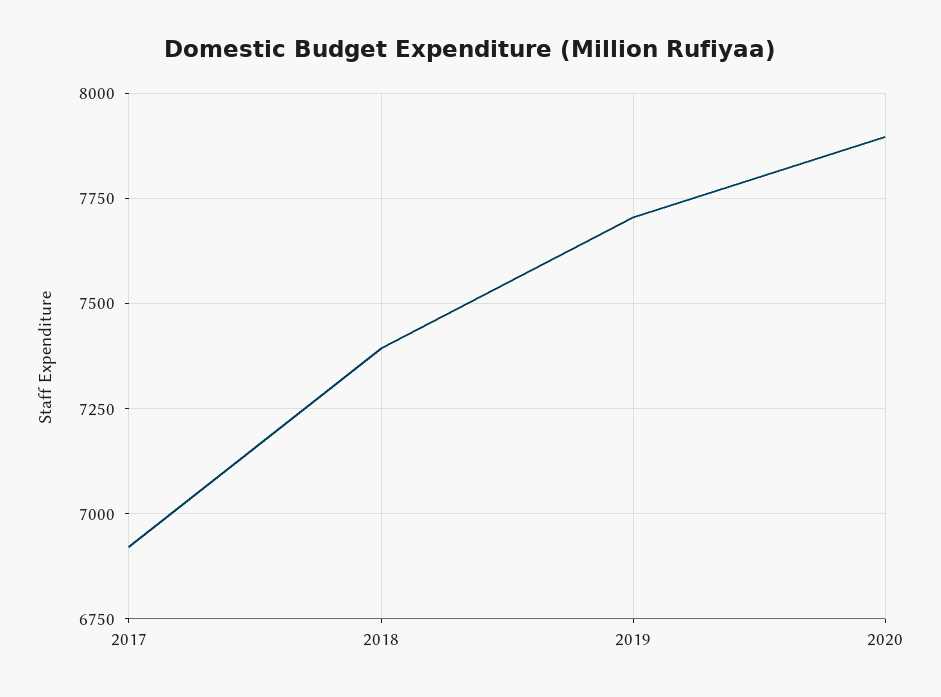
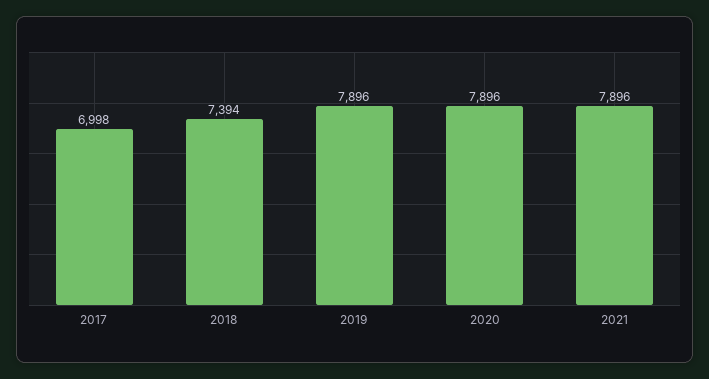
2017: 6925 -> 6998
2019: 7700 -> 7896
2021: none -> 7896

